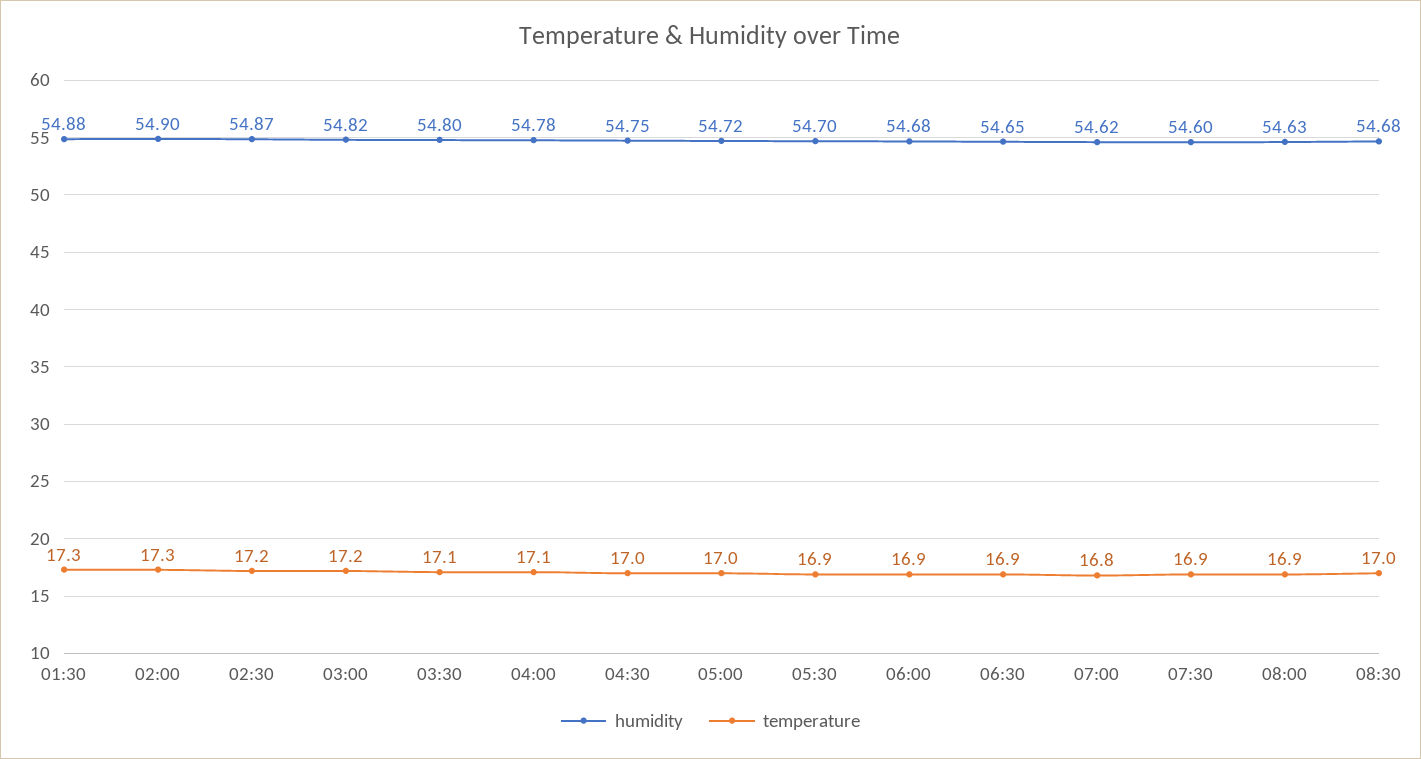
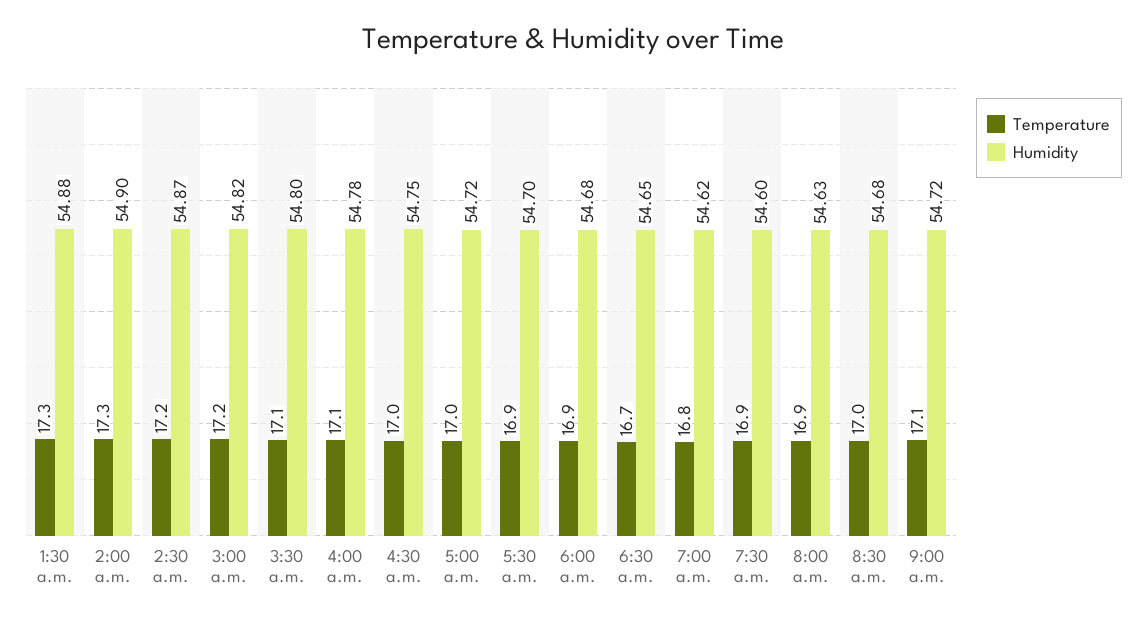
temperature, 06:30: 16.9 -> 16.7
temperature, 9:00 a.m.: none -> 17.1
humidity, 9:00 a.m.: none -> 54.72

